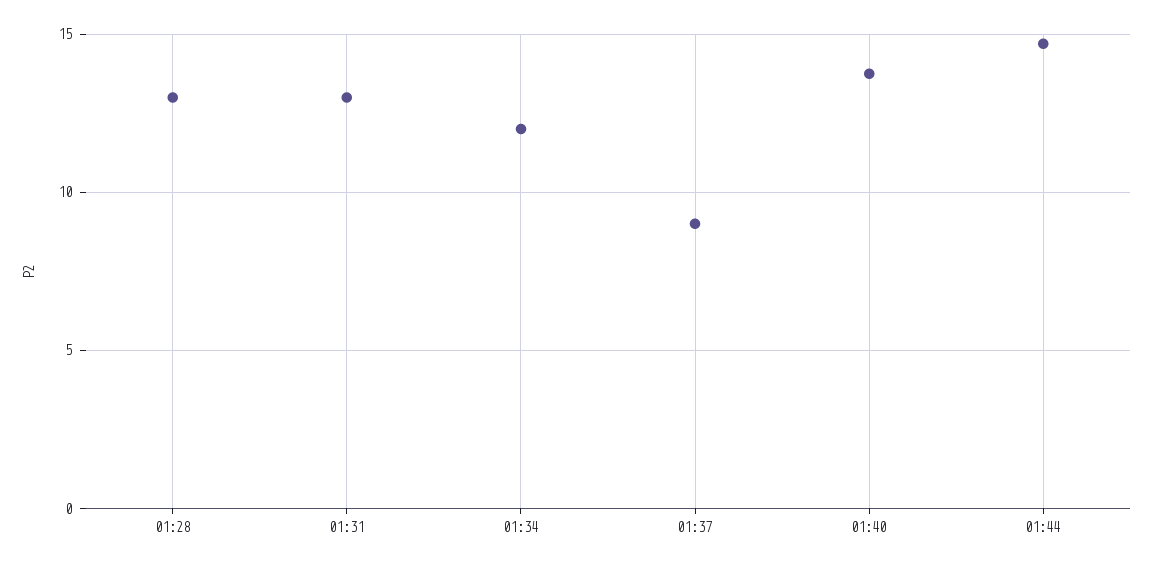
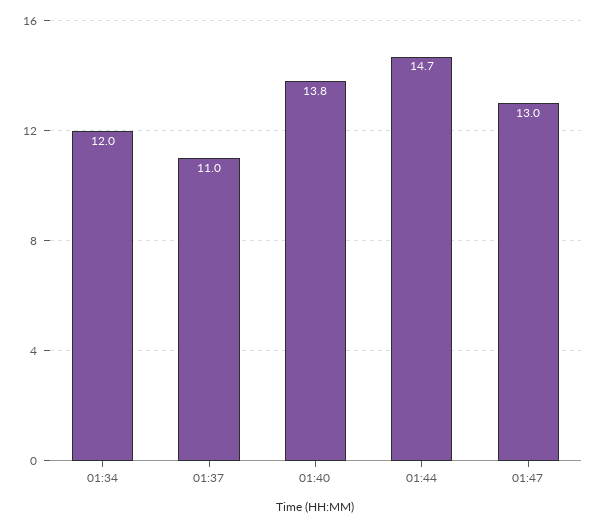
01:28: 13 -> none
01:31: 13 -> none
01:37: 9 -> 11
01:47: none -> 13

